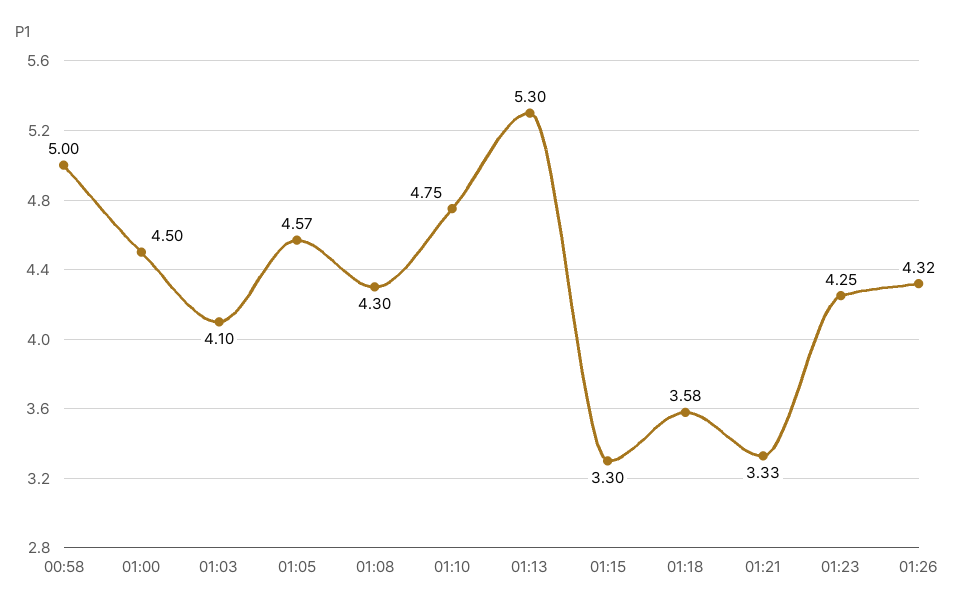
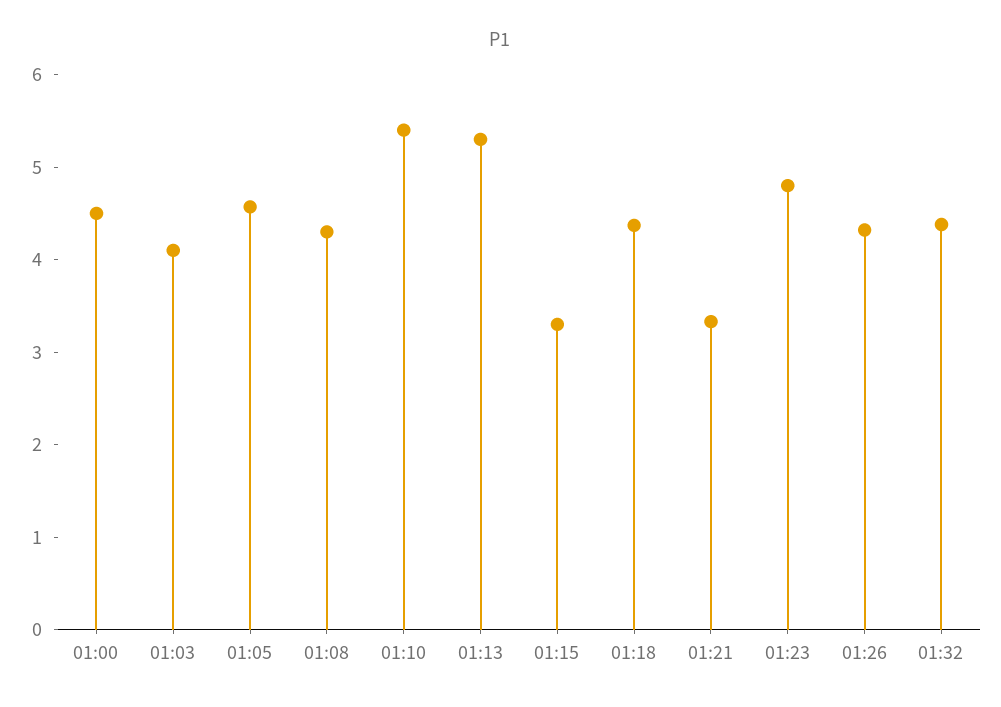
00:58: 5 -> none
01:10: 4.75 -> 5.4
01:18: 3.58 -> 4.4
01:23: 4.25 -> 4.8
01:32: none -> 4.4

